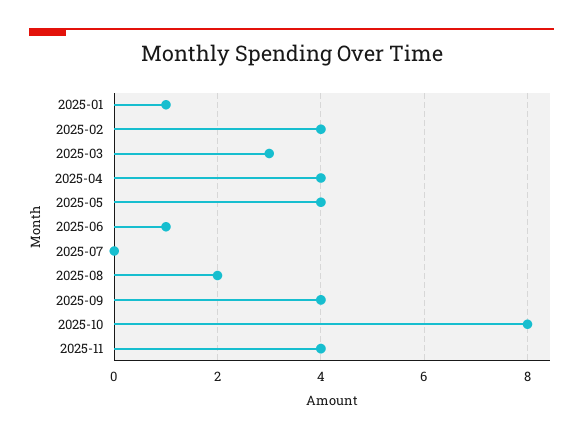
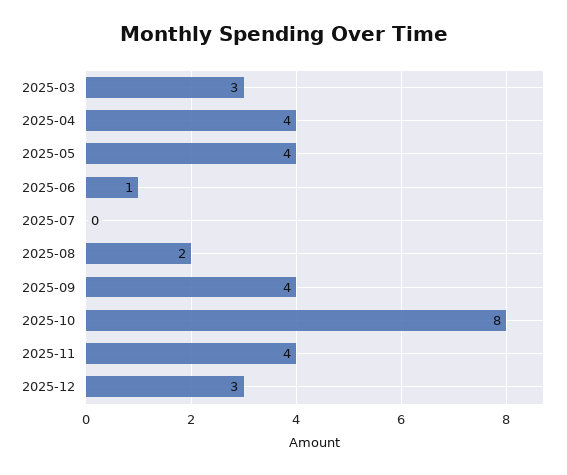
2025-01: 1 -> none
2025-02: 4 -> none
2025-12: none -> 3

